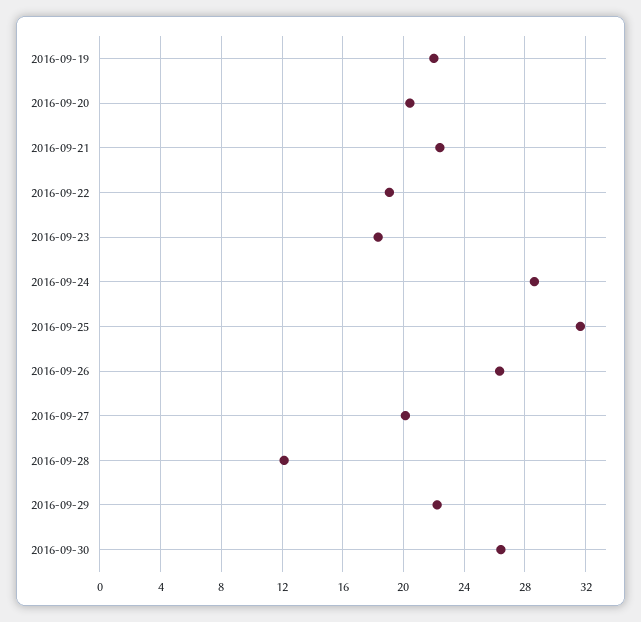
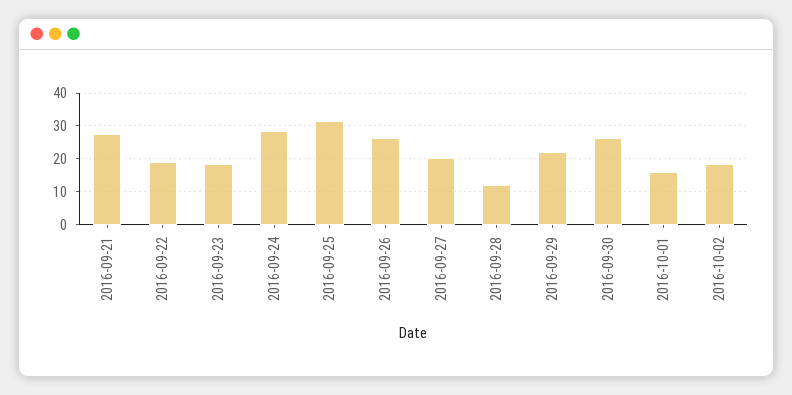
2016-09-19: 22 -> none
2016-09-20: 20.5 -> none
2016-09-21: 22.5 -> 28
2016-10-01: none -> 16
2016-10-02: none -> 18

